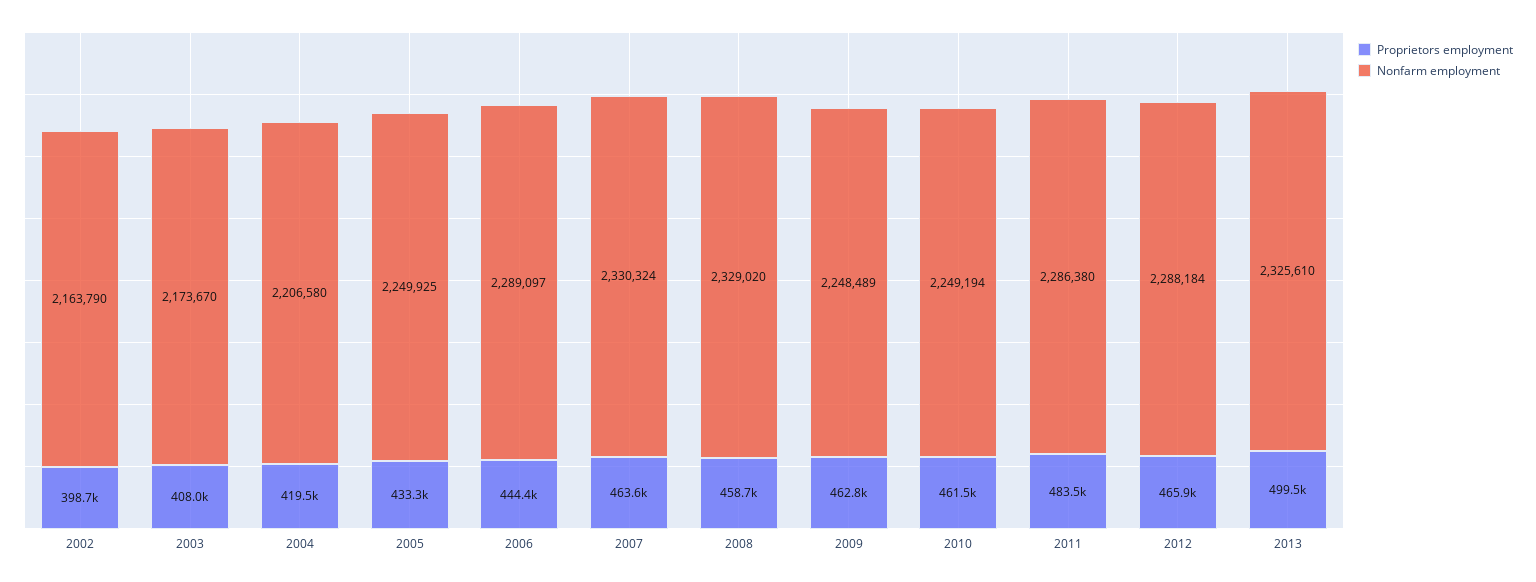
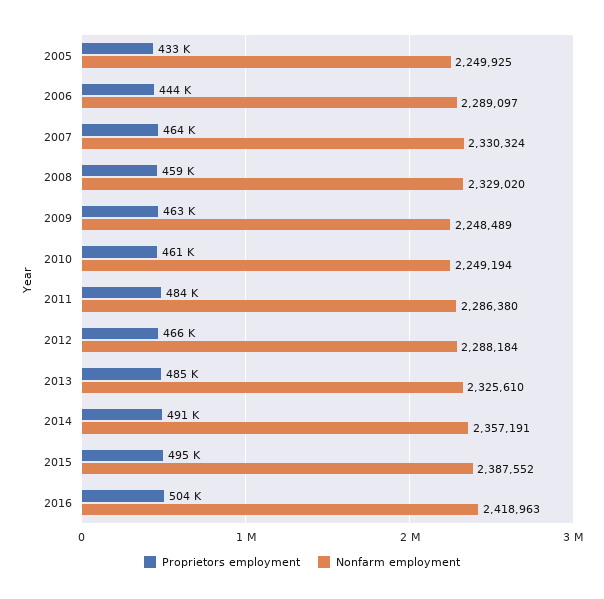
Proprietors employment, 2002: 398700 -> none
Nonfarm employment, 2002: 2163790 -> none
Proprietors employment, 2003: 408000 -> none
Nonfarm employment, 2003: 2173670 -> none
Proprietors employment, 2004: 419500 -> none
Nonfarm employment, 2004: 2206580 -> none
Proprietors employment, 2013: 499500 -> 485000
Proprietors employment, 2014: none -> 491000
Nonfarm employment, 2014: none -> 2357191
Proprietors employment, 2015: none -> 495000
Nonfarm employment, 2015: none -> 2387552
Proprietors employment, 2016: none -> 504000
Nonfarm employment, 2016: none -> 2418963

